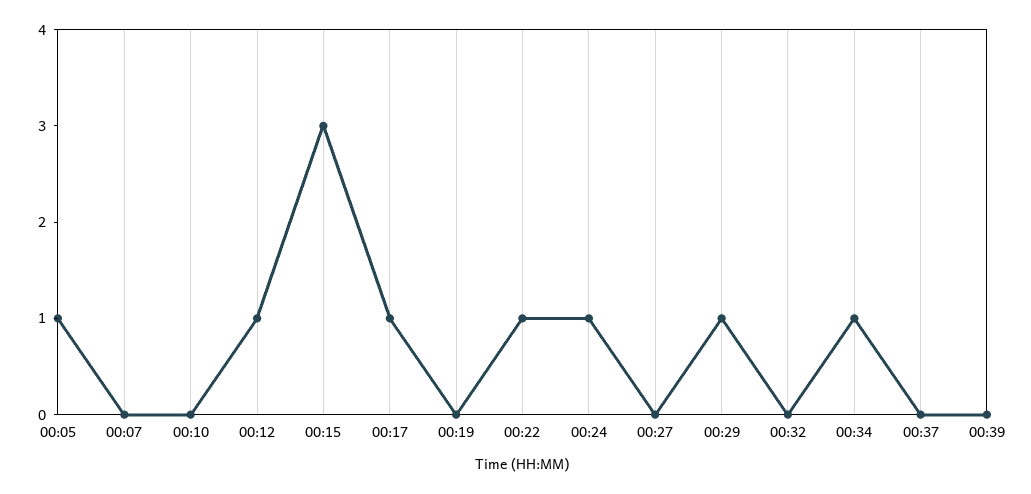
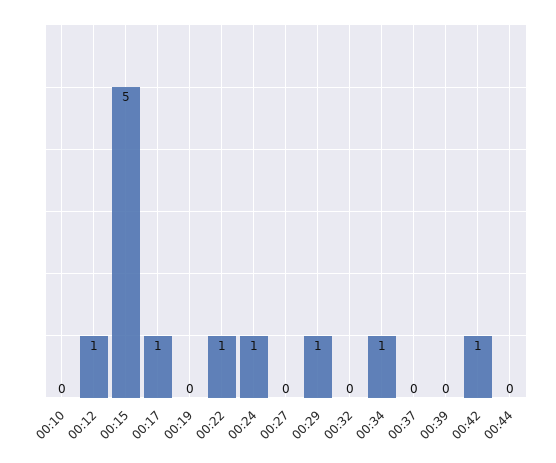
00:05: 1 -> none
00:07: 0 -> none
00:15: 3 -> 5
00:42: none -> 1
00:44: none -> 0

